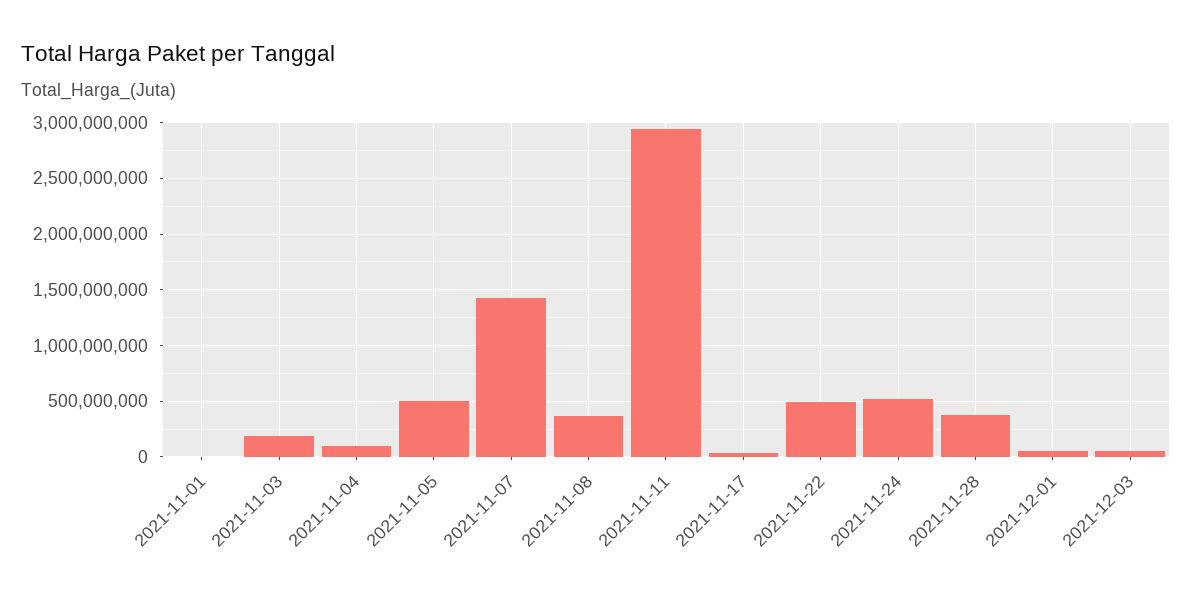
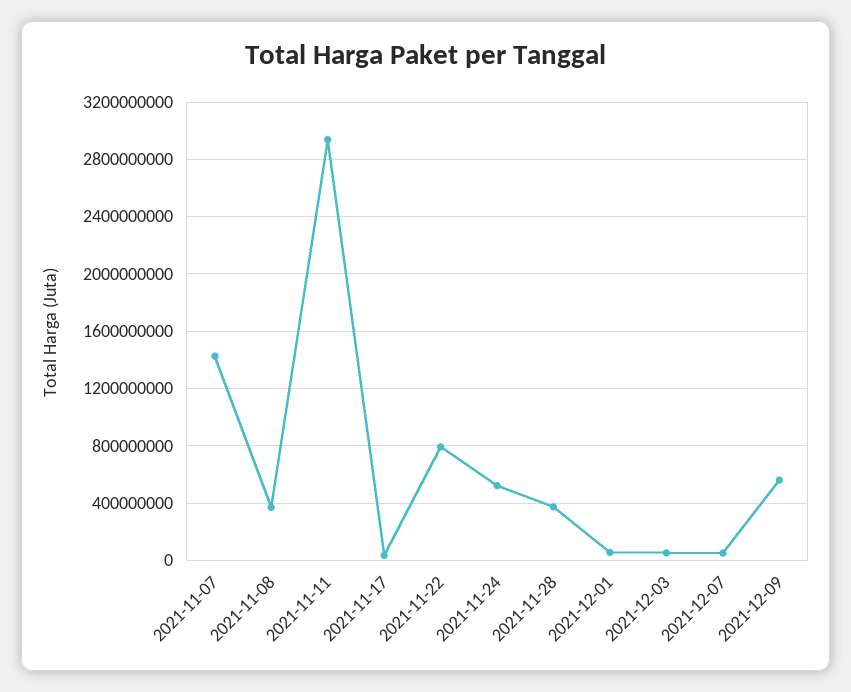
2021-11-01: 0 -> none
2021-11-03: 200000000 -> none
2021-11-04: 100000000 -> none
2021-11-05: 500000000 -> none
2021-11-22: 500000000 -> 800000000
2021-12-07: none -> 50000000
2021-12-09: none -> 550000000

